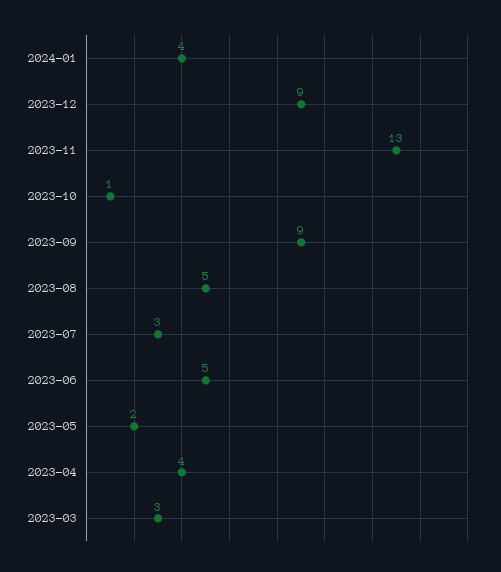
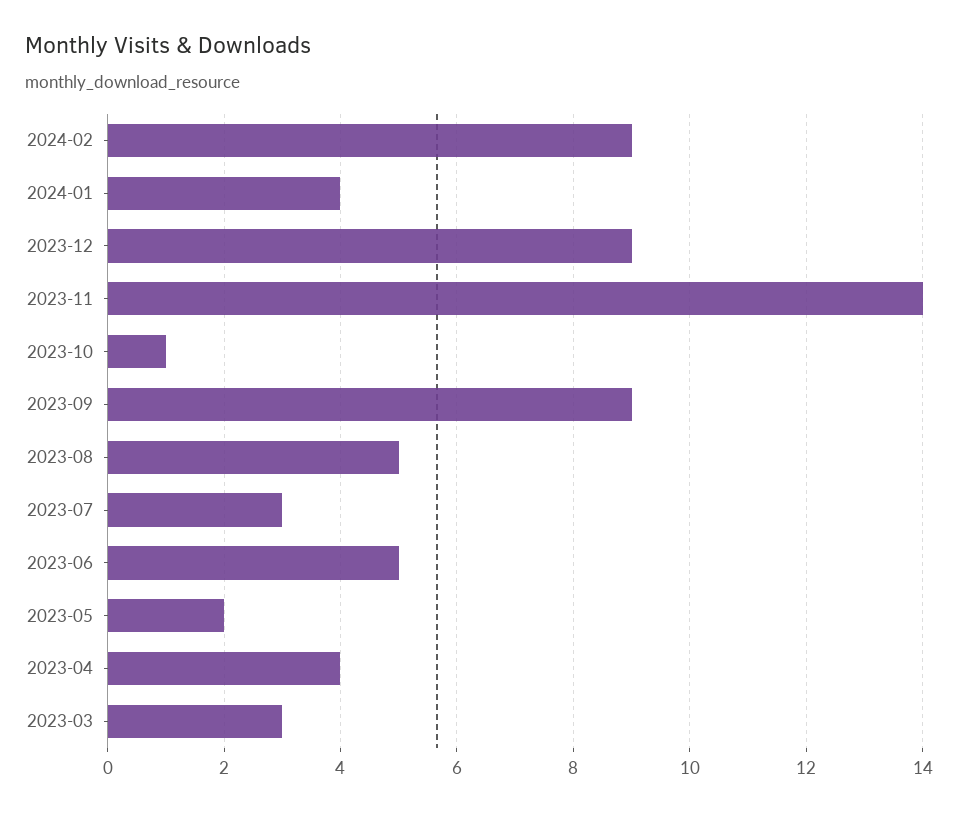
2023-11: 13 -> 14
2024-02: none -> 9

